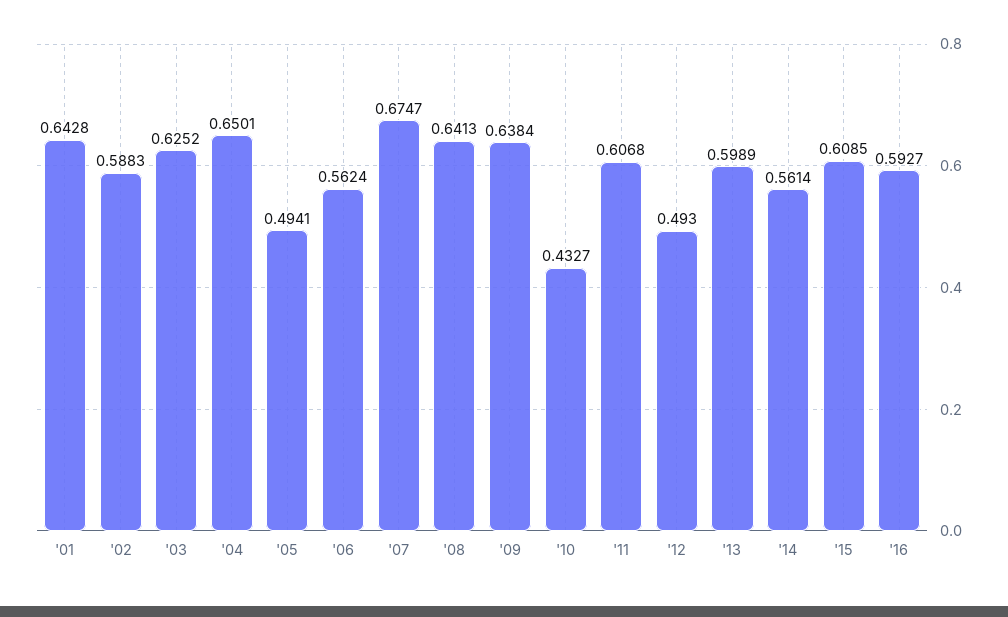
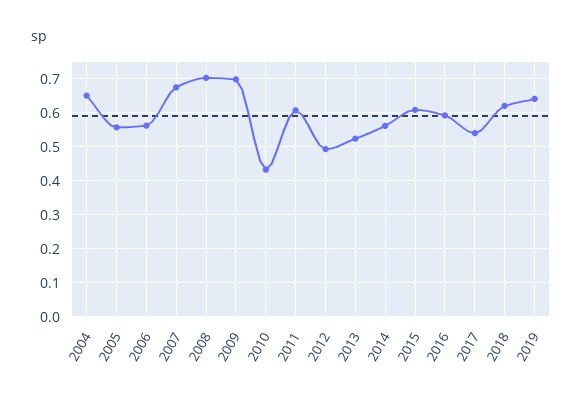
'01: 0.6428 -> none
'02: 0.5883 -> none
'03: 0.6252 -> none
'05: 0.4941 -> 0.56
'08: 0.6413 -> 0.7
'09: 0.6384 -> 0.7
'13: 0.5989 -> 0.52
2017: none -> 0.54
2018: none -> 0.62
2019: none -> 0.64

